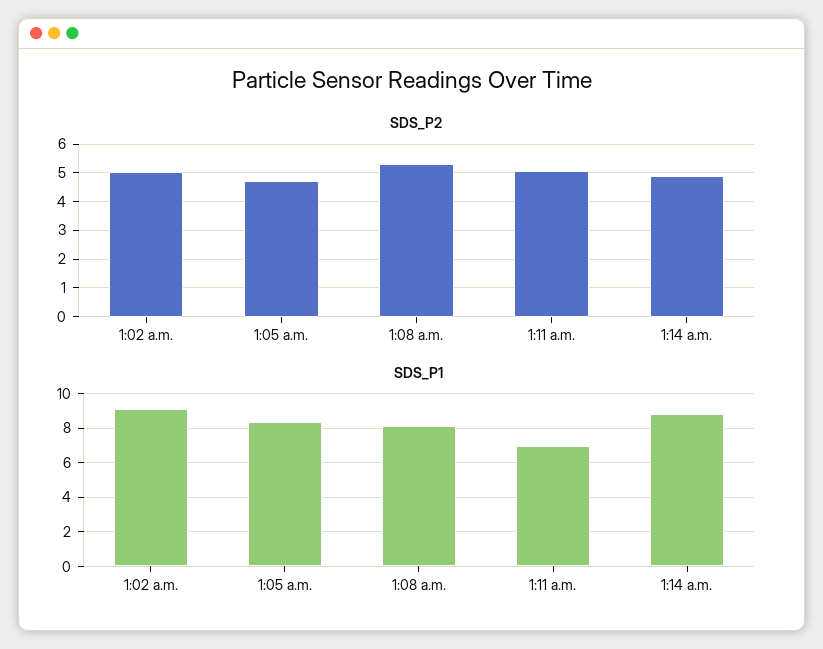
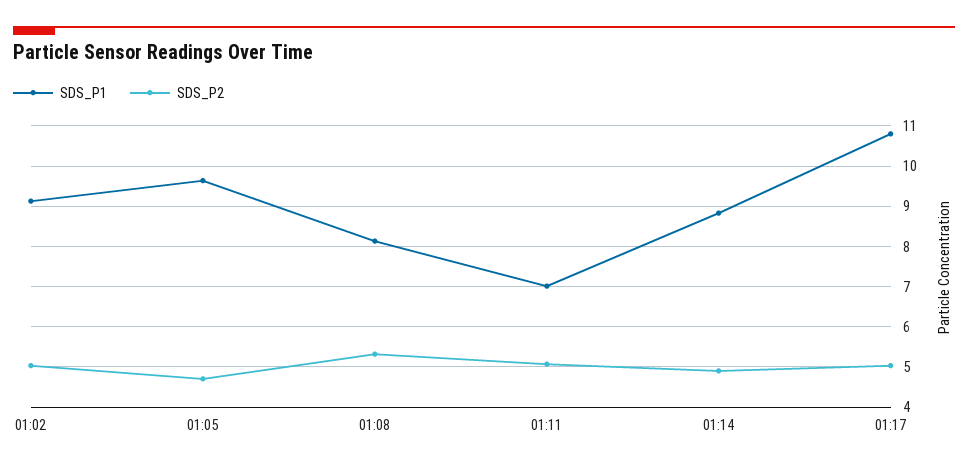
SDS_P1, 1:05 a.m.: 8.5 -> 9.6
SDS_P1, 01:17: none -> 10.8
SDS_P2, 01:17: none -> 5

